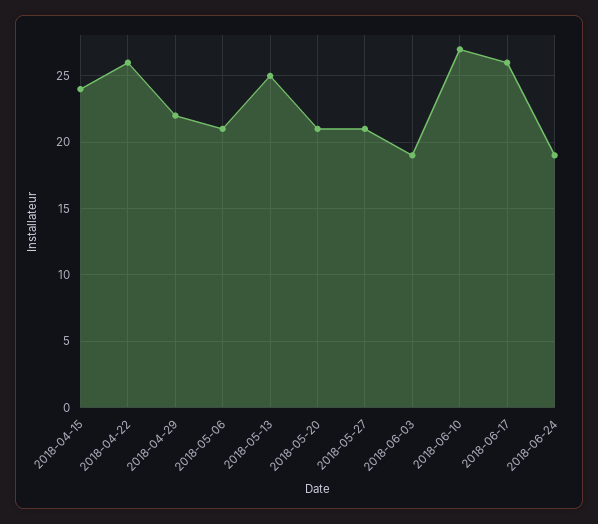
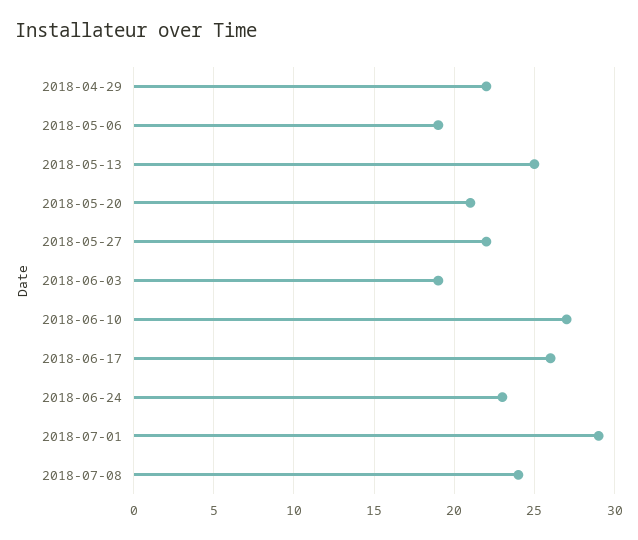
2018-04-15: 24 -> none
2018-04-22: 26 -> none
2018-05-06: 21 -> 19
2018-05-27: 21 -> 22
2018-06-24: 19 -> 23
2018-07-01: none -> 29
2018-07-08: none -> 24

